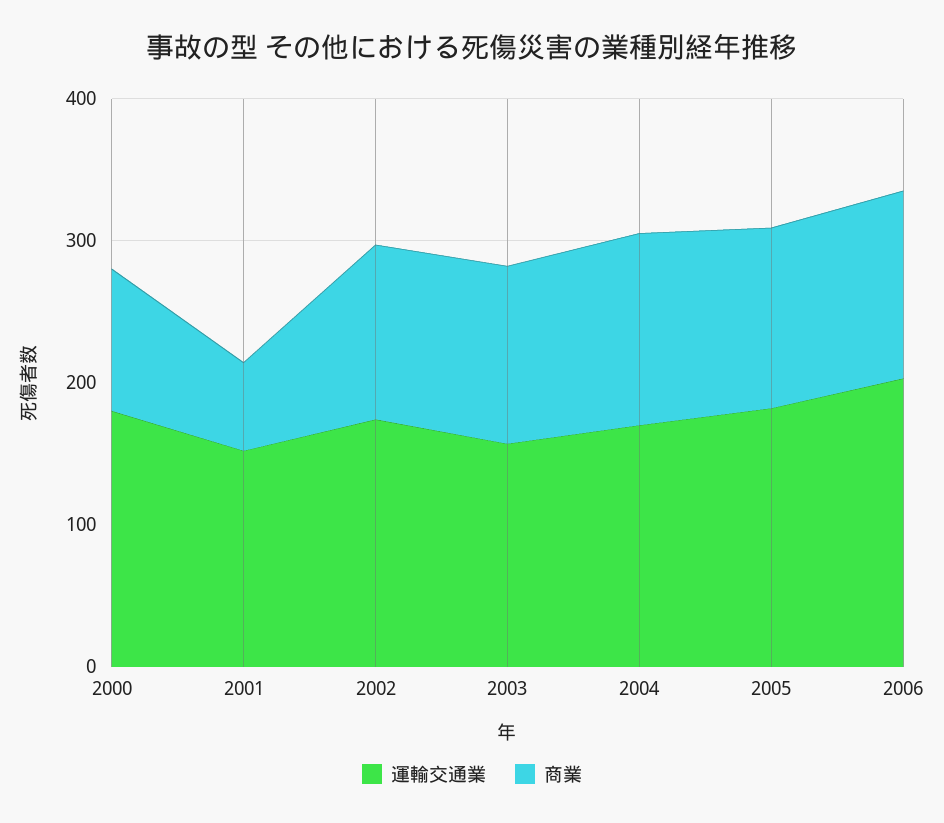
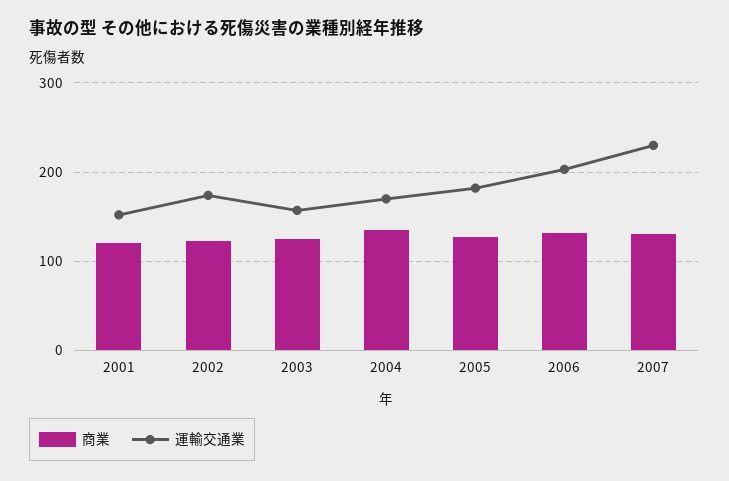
運輸交通業, 2000: 180 -> none
商業, 2000: 100 -> none
商業, 2001: 60 -> 120
商業, 2007: none -> 130
運輸交通業, 2007: none -> 230

